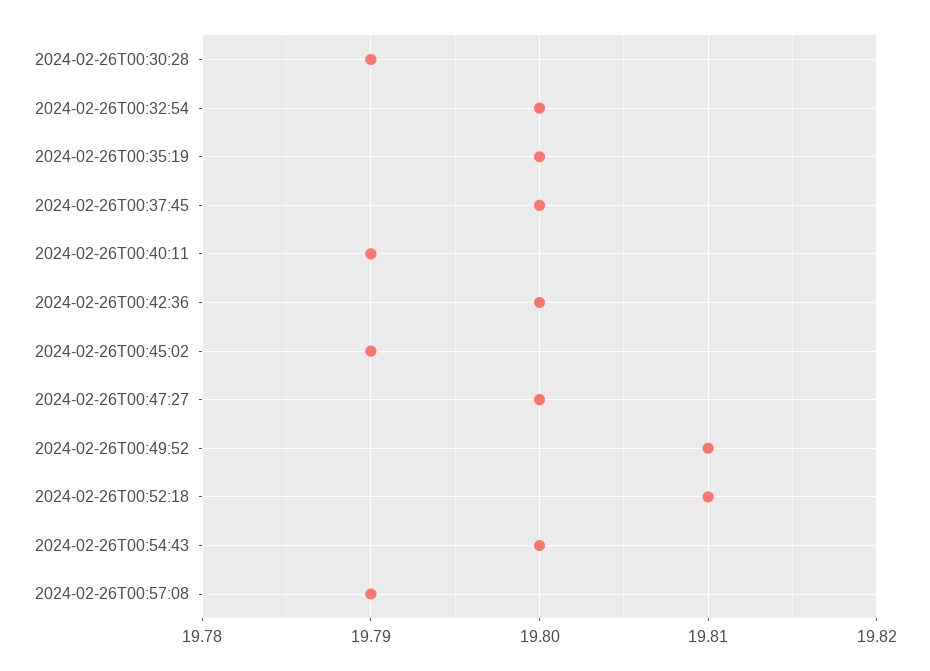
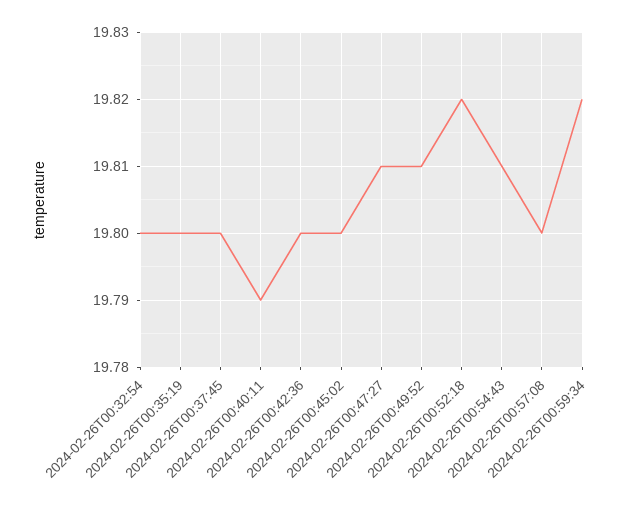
2024-02-26T00:30:28: 19.79 -> none
2024-02-26T00:45:02: 19.79 -> 19.8
2024-02-26T00:47:27: 19.8 -> 19.81
2024-02-26T00:52:18: 19.81 -> 19.82
2024-02-26T00:54:43: 19.8 -> 19.81
2024-02-26T00:57:08: 19.79 -> 19.8
2024-02-26T00:59:34: none -> 19.82

